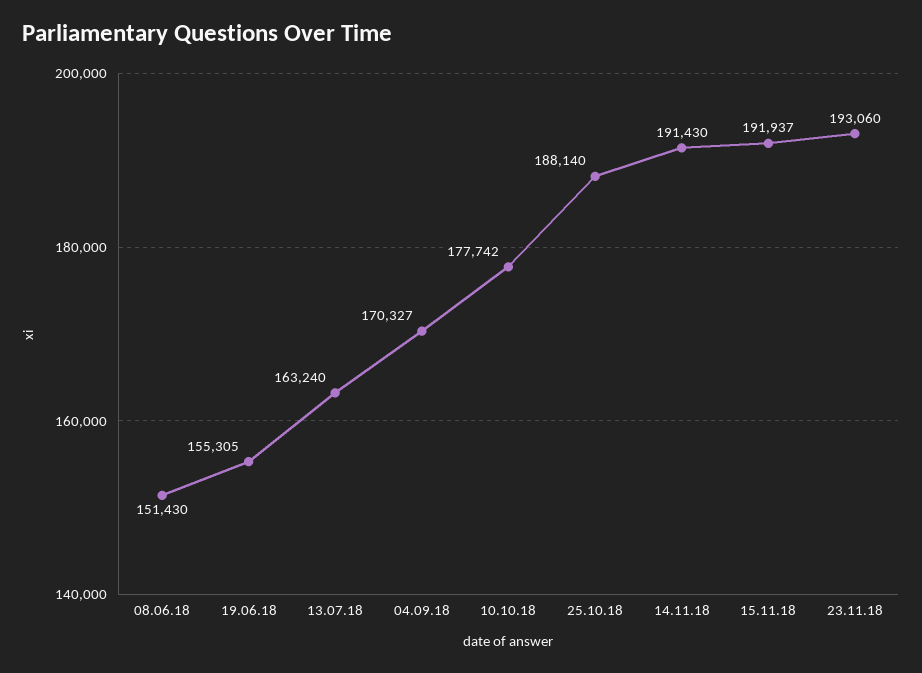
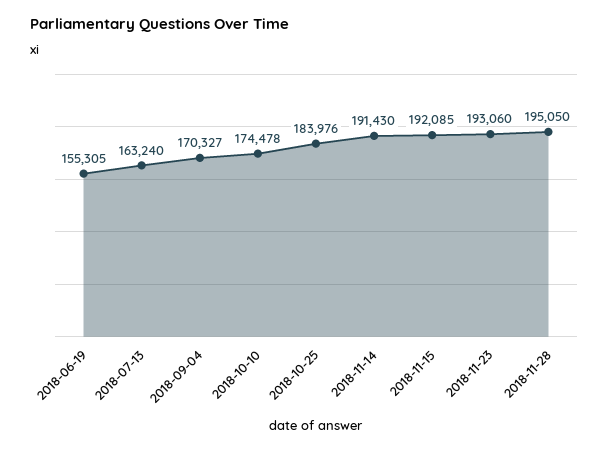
08.06.18: 151430 -> none
10.10.18: 177742 -> 174478
25.10.18: 188140 -> 183976
15.11.18: 191937 -> 192085
2018-11-28: none -> 195050

